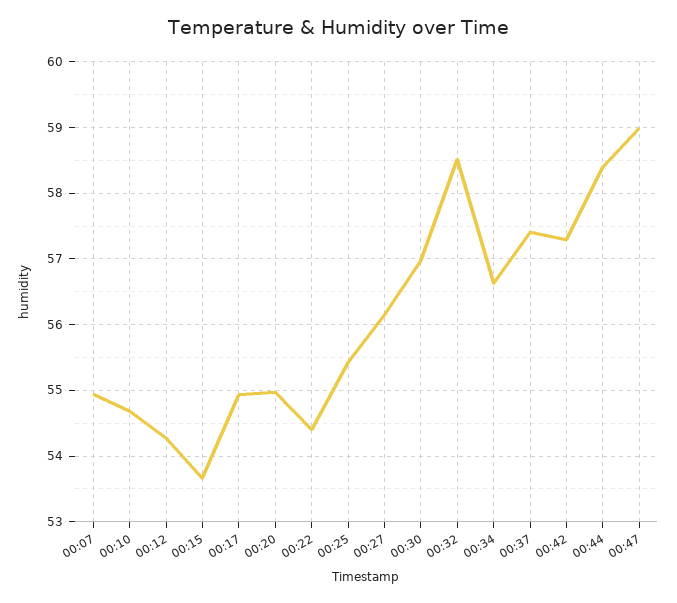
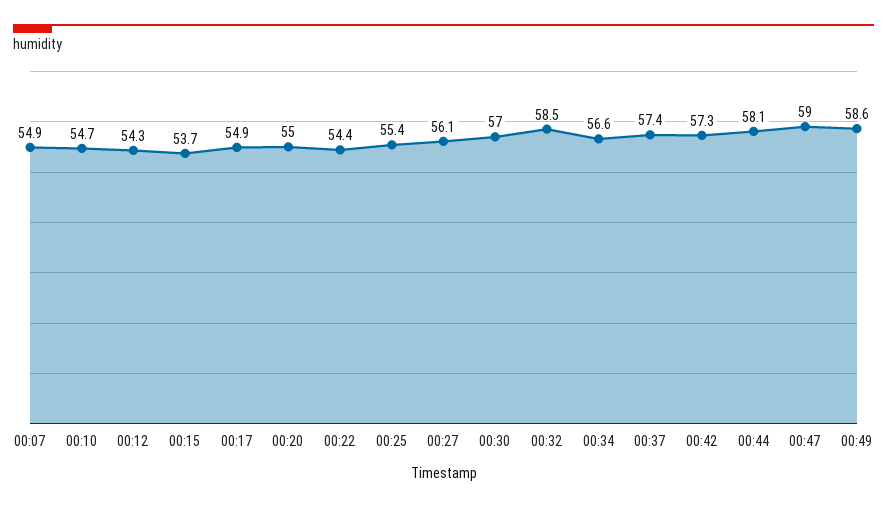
00:44: 58.4 -> 58.1
00:49: none -> 58.6

